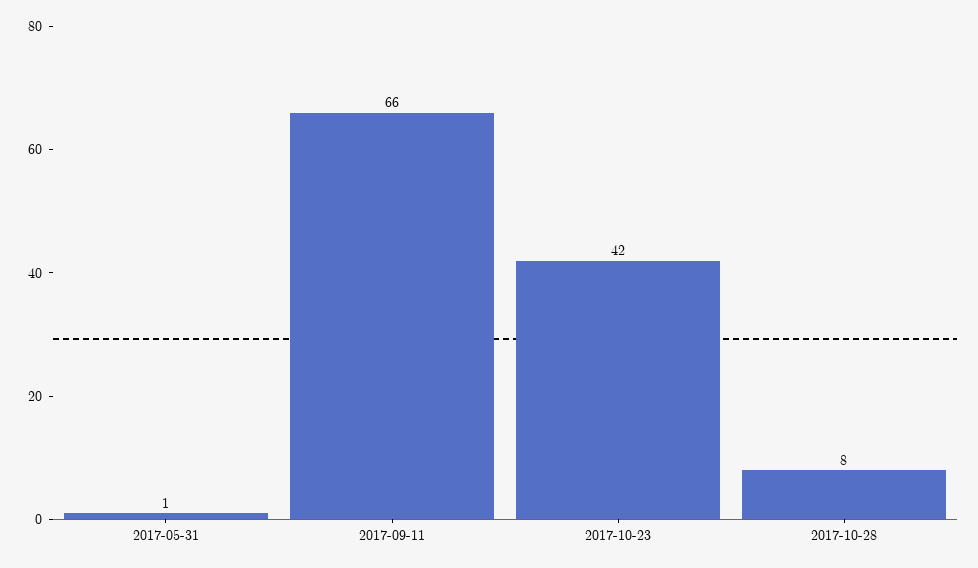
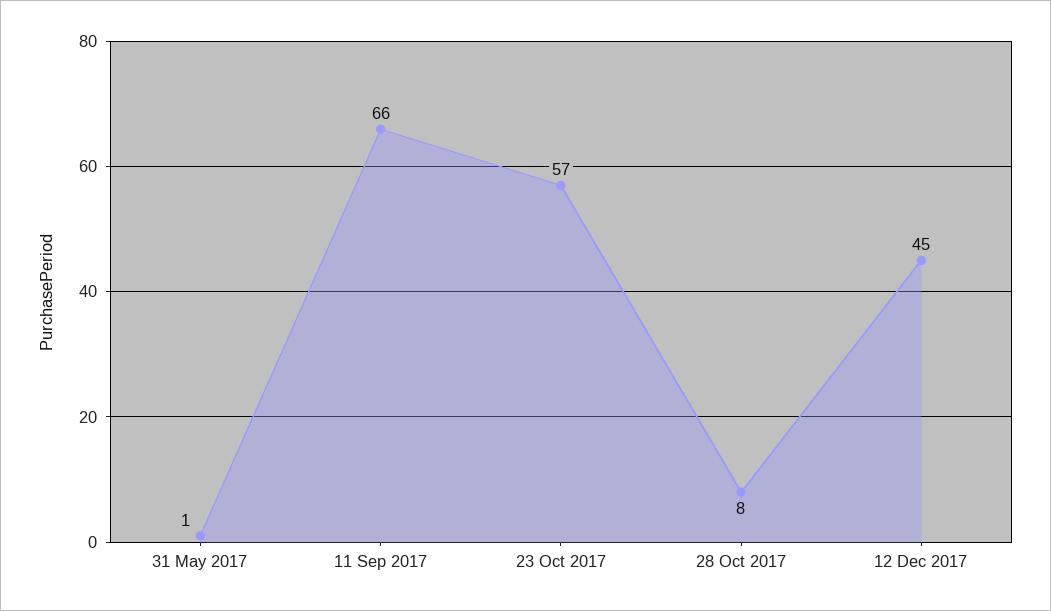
2017-10-23: 42 -> 57
12 Dec 2017: none -> 45

